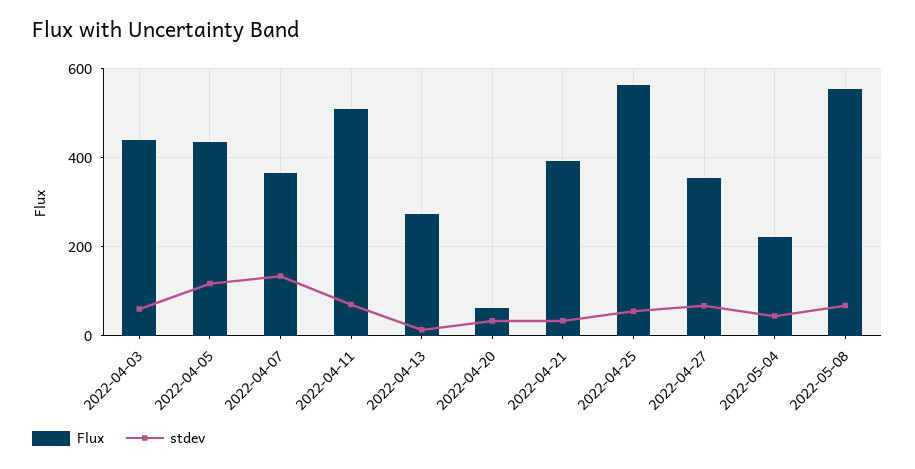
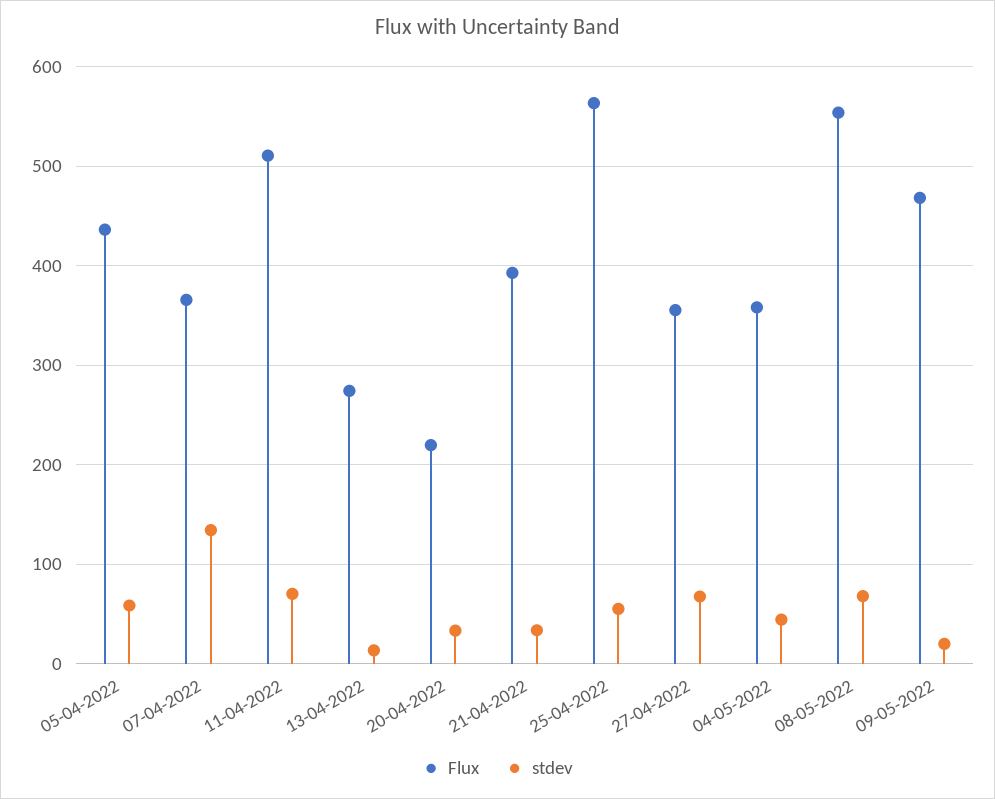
Flux, 2022-04-03: 440 -> none
stdev, 2022-04-03: 60 -> none
stdev, 2022-04-05: 120 -> 60
Flux, 2022-04-20: 60 -> 220
Flux, 2022-05-04: 220 -> 360
Flux, 09-05-2022: none -> 470
stdev, 09-05-2022: none -> 20

